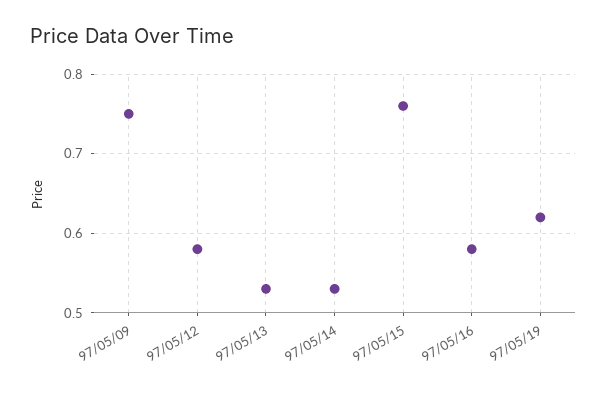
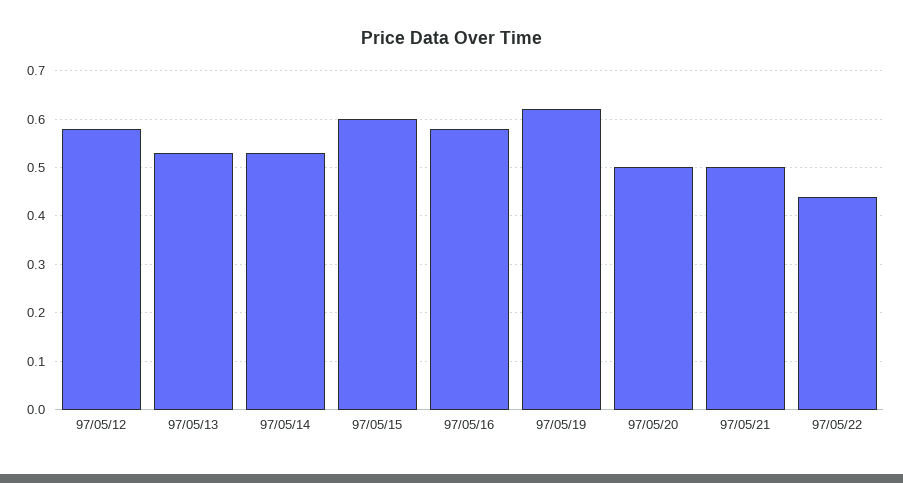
97/05/09: 0.75 -> none
97/05/15: 0.76 -> 0.6
97/05/20: none -> 0.5
97/05/21: none -> 0.5
97/05/22: none -> 0.45

